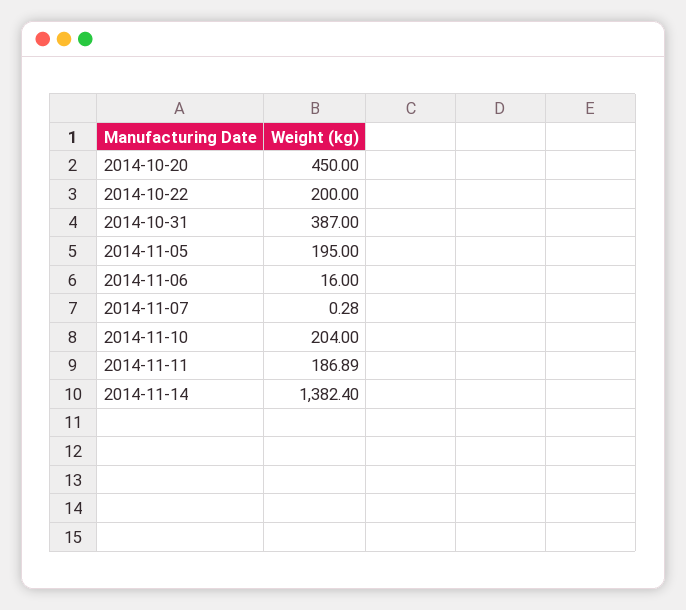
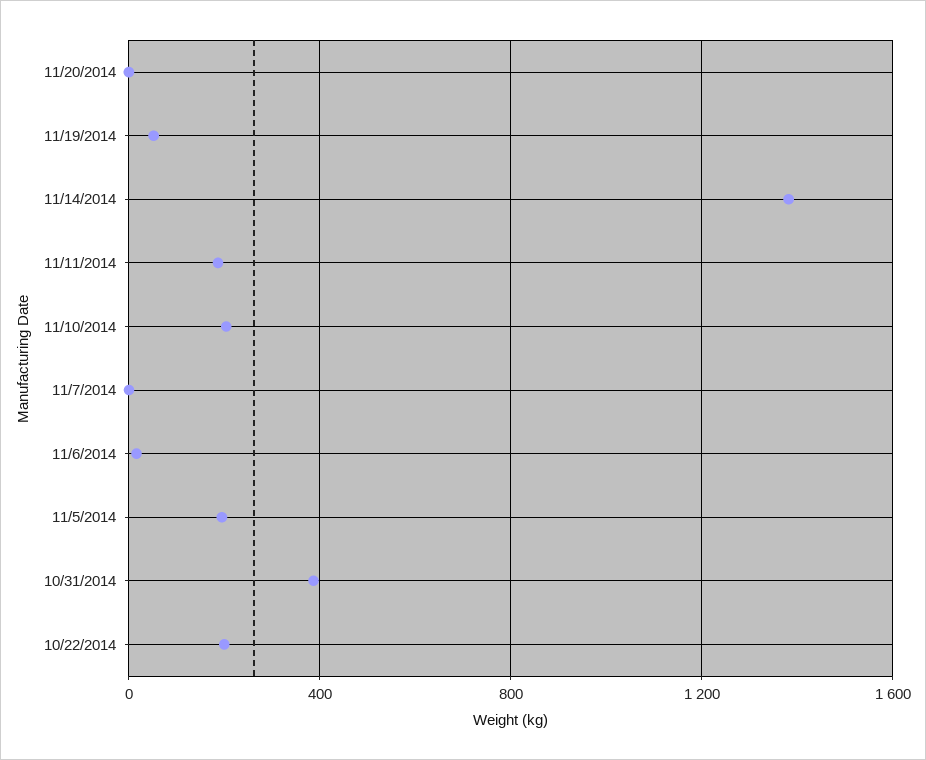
2014-10-20: 450 -> none
11/20/2014: none -> 0
11/19/2014: none -> 50

